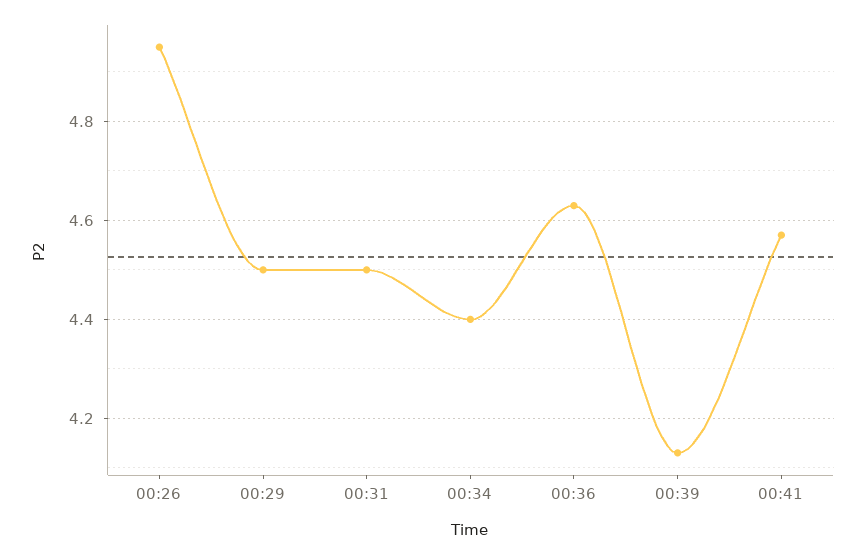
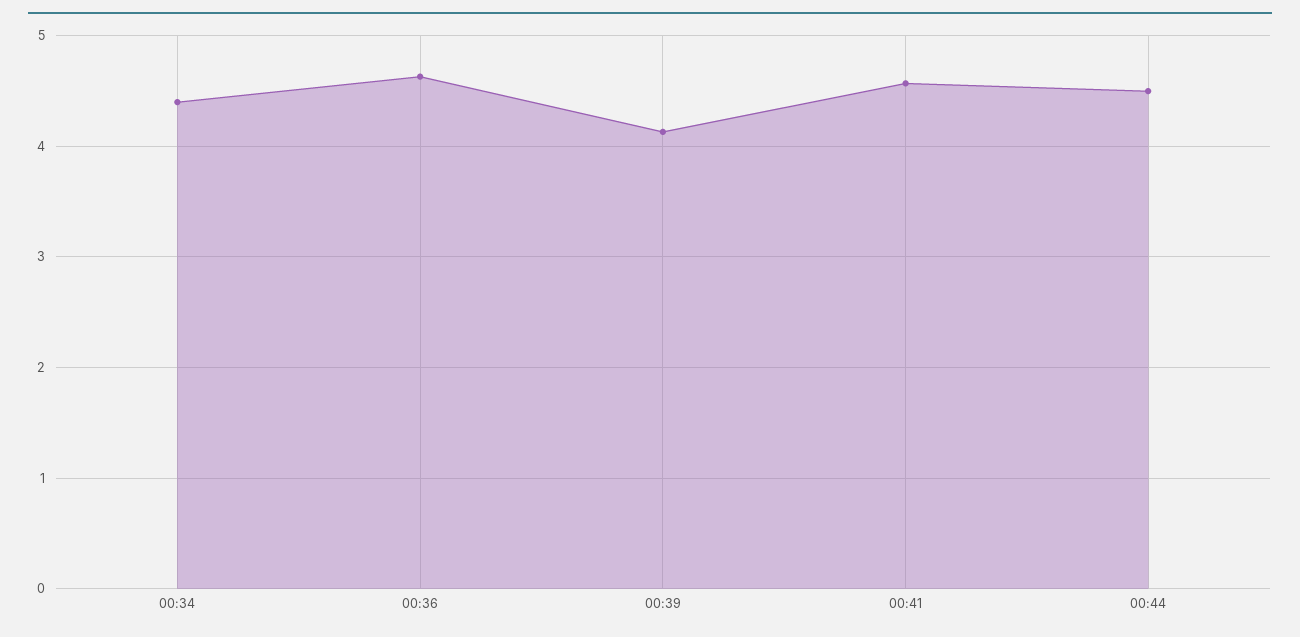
00:26: 4.95 -> none
00:29: 4.5 -> none
00:31: 4.5 -> none
00:44: none -> 4.5

